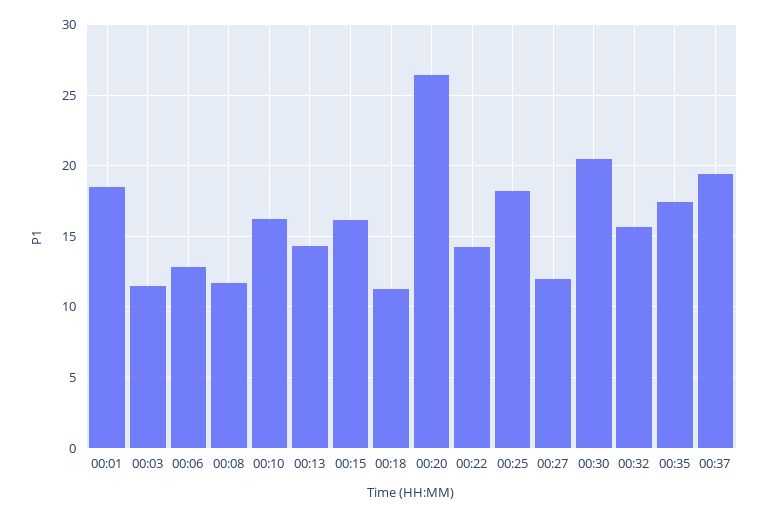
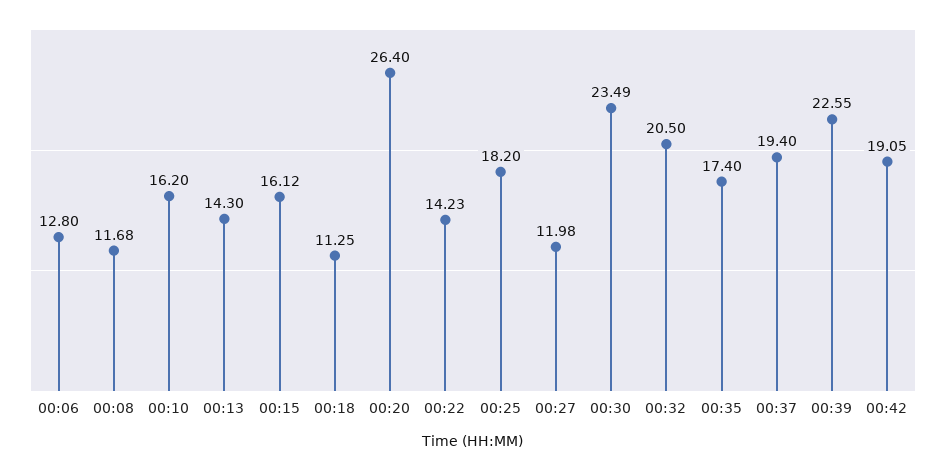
00:01: 18.5 -> none
00:03: 11.5 -> none
00:30: 20.5 -> 23.49
00:32: 15.5 -> 20.5
00:39: none -> 22.55
00:42: none -> 19.05

